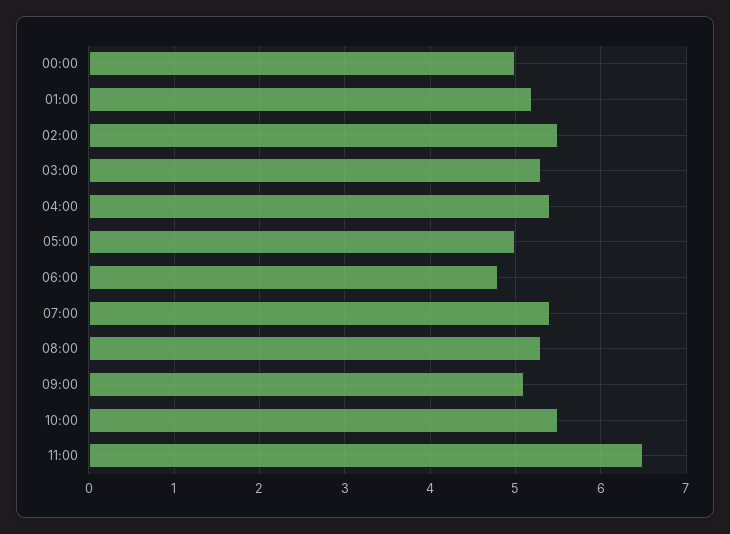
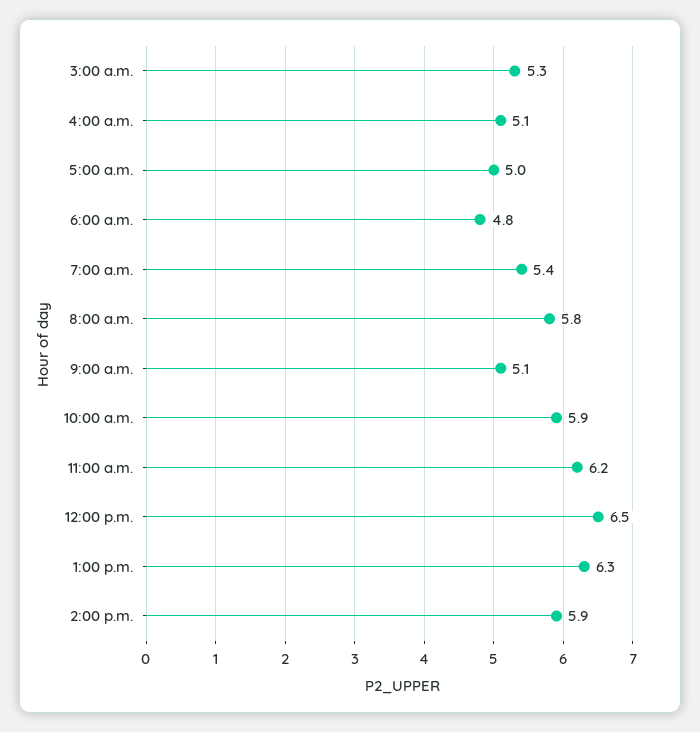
00:00: 5 -> none
01:00: 5.2 -> none
02:00: 5.5 -> none
04:00: 5.4 -> 5.1
08:00: 5.3 -> 5.8
10:00: 5.5 -> 5.9
11:00: 6.5 -> 6.2
12:00 p.m.: none -> 6.5
1:00 p.m.: none -> 6.3
2:00 p.m.: none -> 5.9

